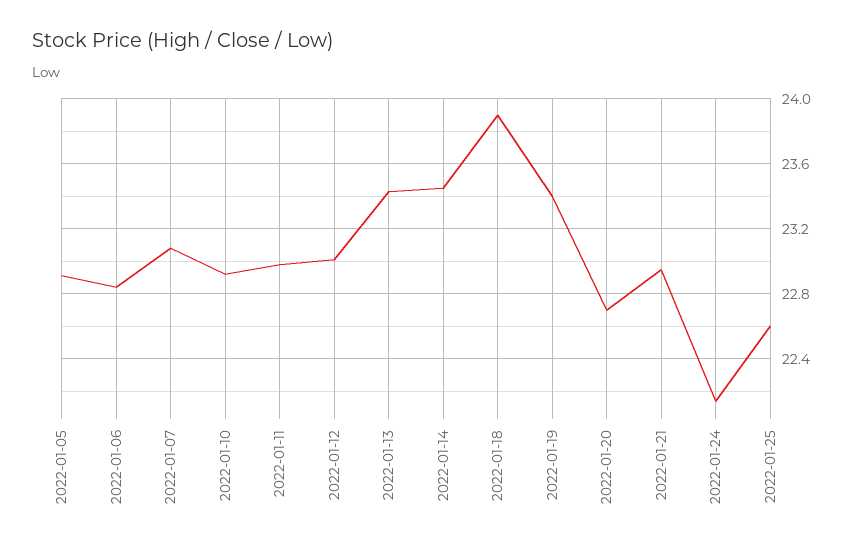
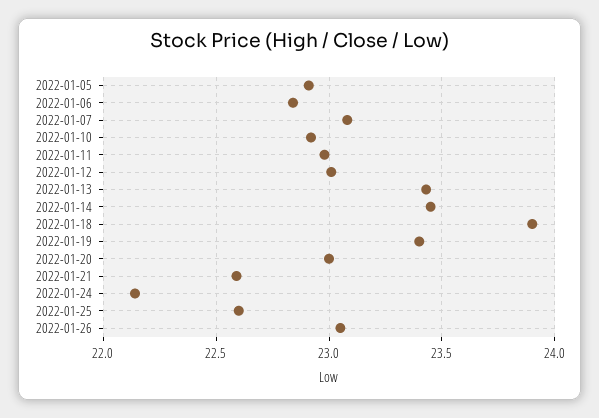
2022-01-20: 22.7 -> 23
2022-01-21: 22.95 -> 22.6
2022-01-26: none -> 23.05

